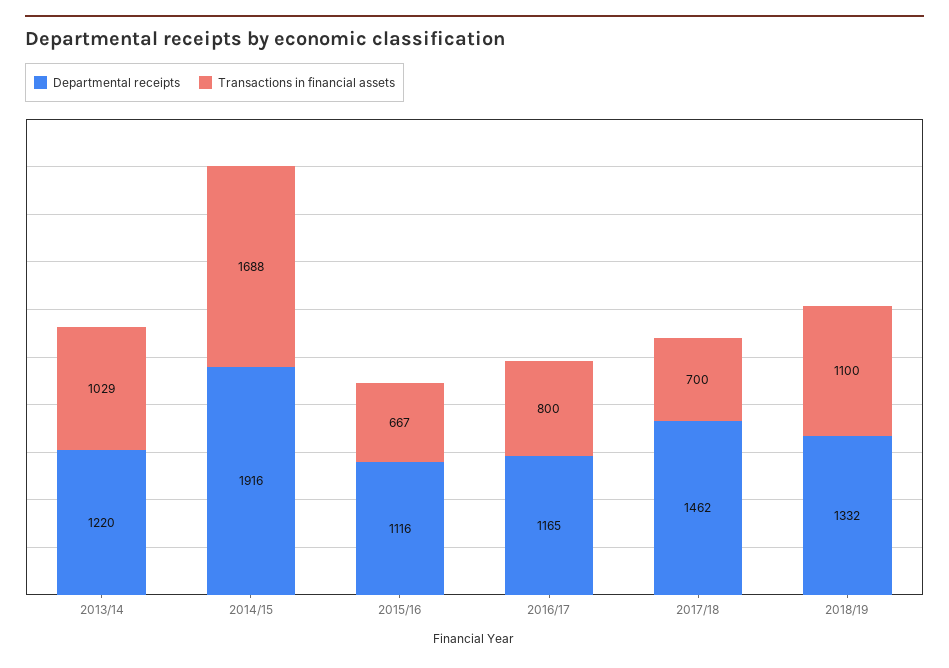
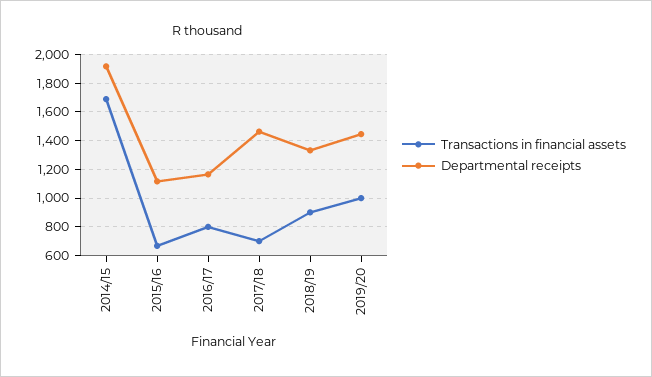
Departmental receipts, 2013/14: 1220 -> none
Transactions in financial assets, 2013/14: 1029 -> none
Transactions in financial assets, 2018/19: 1100 -> 900
Transactions in financial assets, 2019/20: none -> 1000
Departmental receipts, 2019/20: none -> 1450

